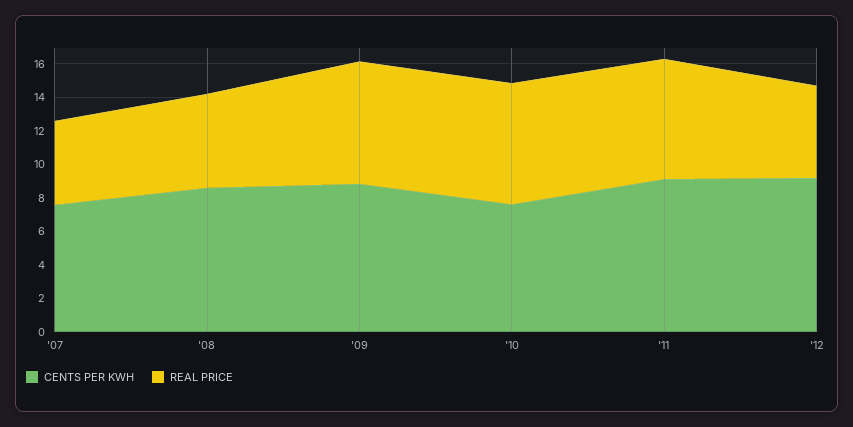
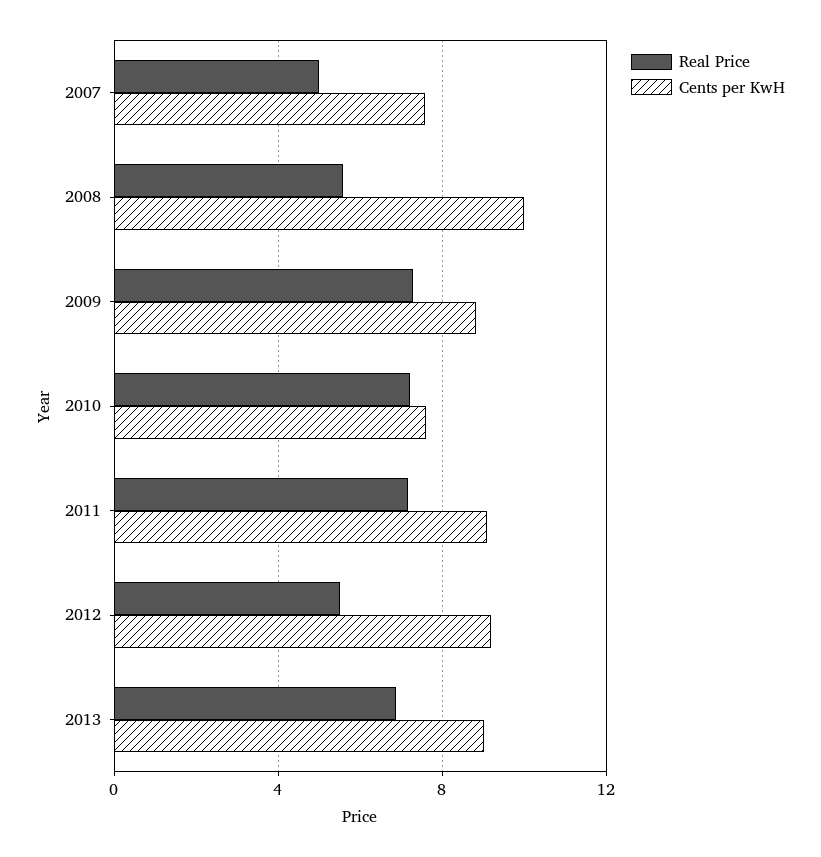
CENTS PER KWH, '08: 8.5 -> 10
REAL PRICE, 2013: none -> 7
CENTS PER KWH, 2013: none -> 9

